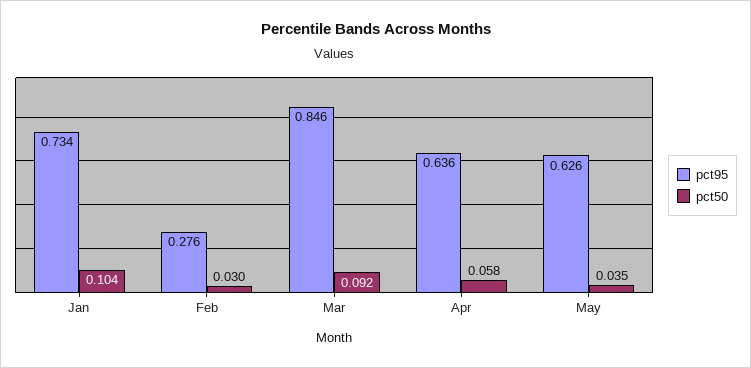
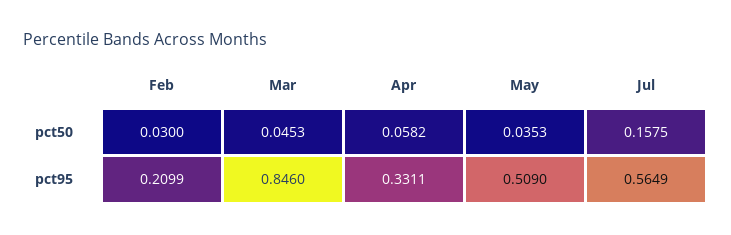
pct95, Jan: 0.734 -> none
pct50, Jan: 0.104 -> none
pct95, Feb: 0.276 -> 0.2099
pct50, Mar: 0.092 -> 0.0453
pct95, Apr: 0.636 -> 0.3311
pct95, May: 0.626 -> 0.509
pct50, Jul: none -> 0.1575
pct95, Jul: none -> 0.5649

